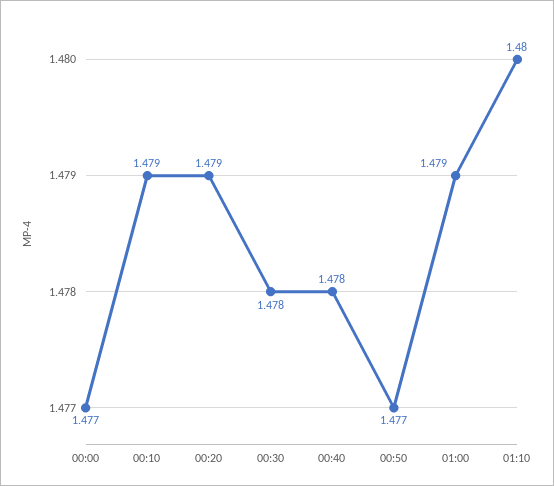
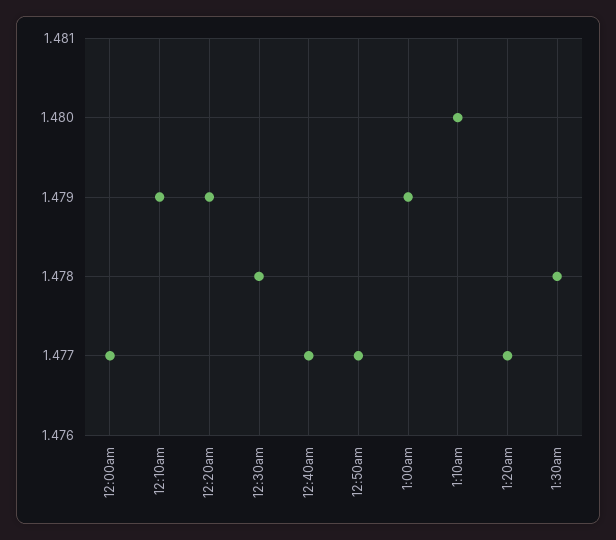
00:40: 1.478 -> 1.477
1:20am: none -> 1.477
1:30am: none -> 1.478

